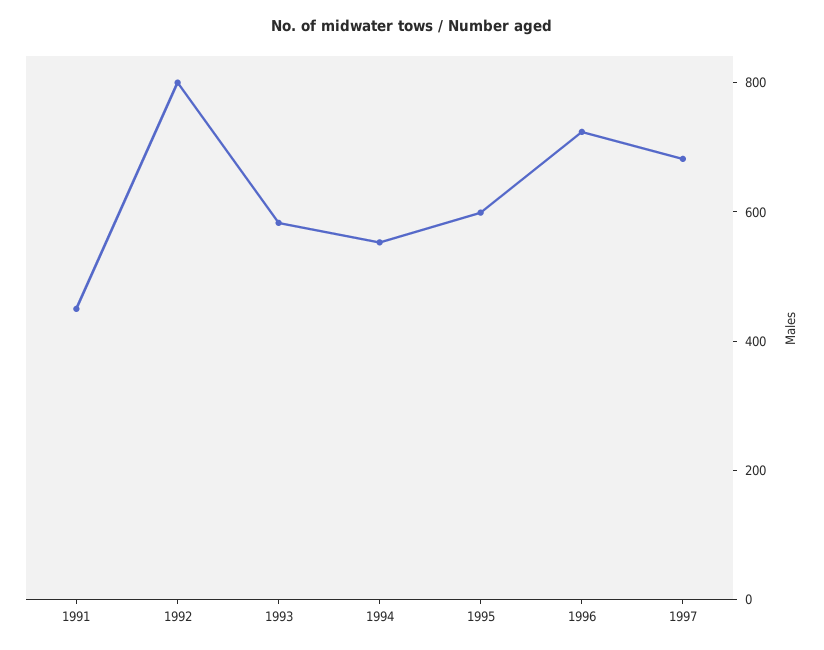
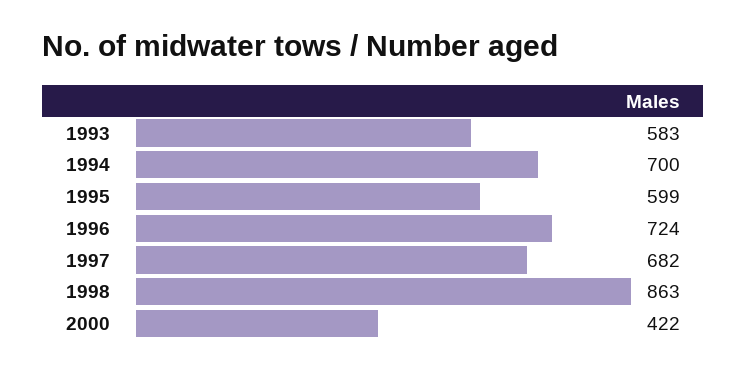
1991: 450 -> none
1992: 800 -> none
1994: 550 -> 700
1998: none -> 863
2000: none -> 422

